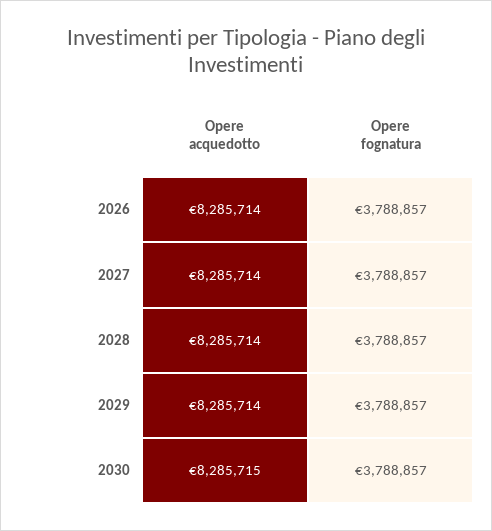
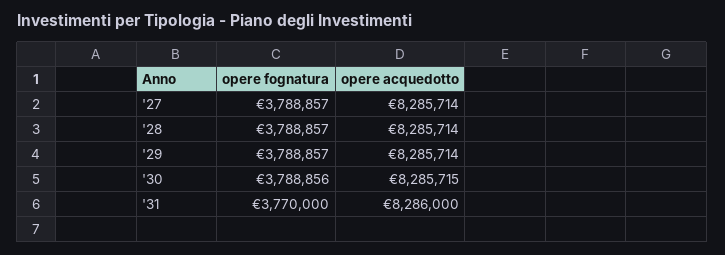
Opere acquedotto, 2026: 8285714 -> none
Opere fognatura, 2026: 3788857 -> none
Opere fognatura, 2030: 3788857 -> 3788856
Opere fognatura, '31: none -> 3770000
Opere acquedotto, '31: none -> 8286000

